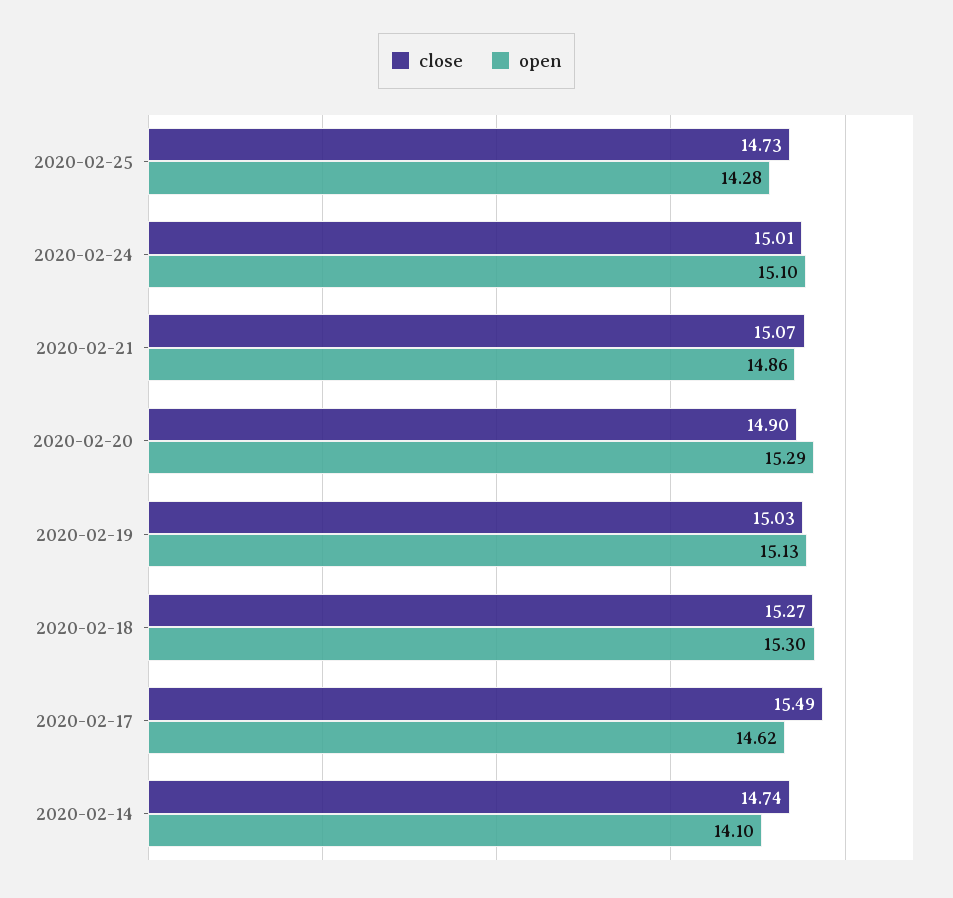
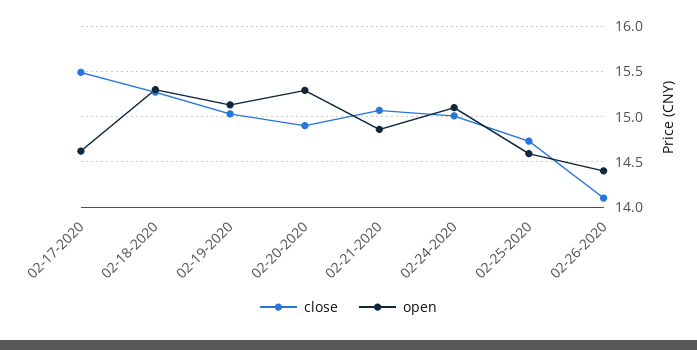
open, 2020-02-25: 14.28 -> 14.6
close, 2020-02-14: 14.74 -> none
open, 2020-02-14: 14.1 -> none
close, 02-26-2020: none -> 14.1
open, 02-26-2020: none -> 14.4

